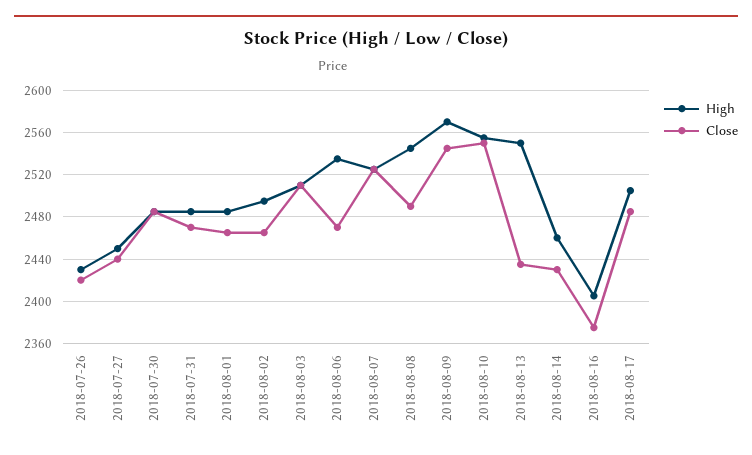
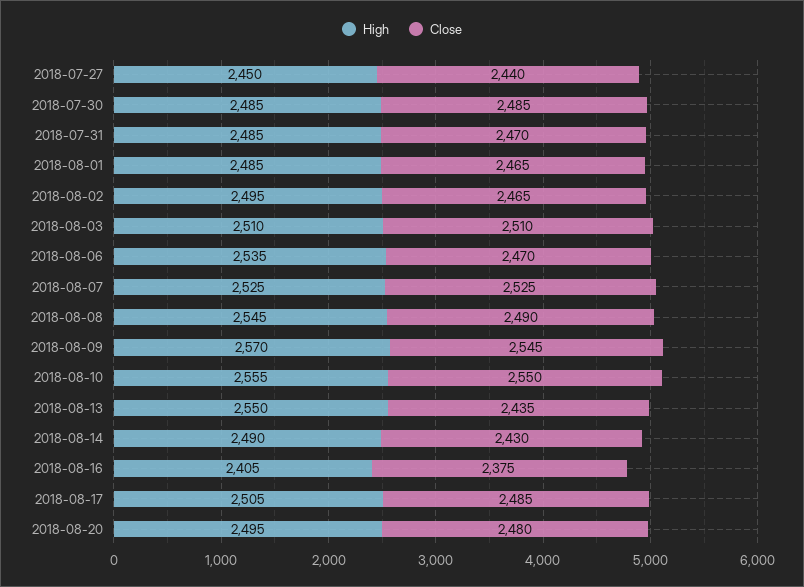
High, 2018-07-26: 2430 -> none
Close, 2018-07-26: 2420 -> none
High, 2018-08-14: 2460 -> 2490
High, 2018-08-20: none -> 2495
Close, 2018-08-20: none -> 2480

